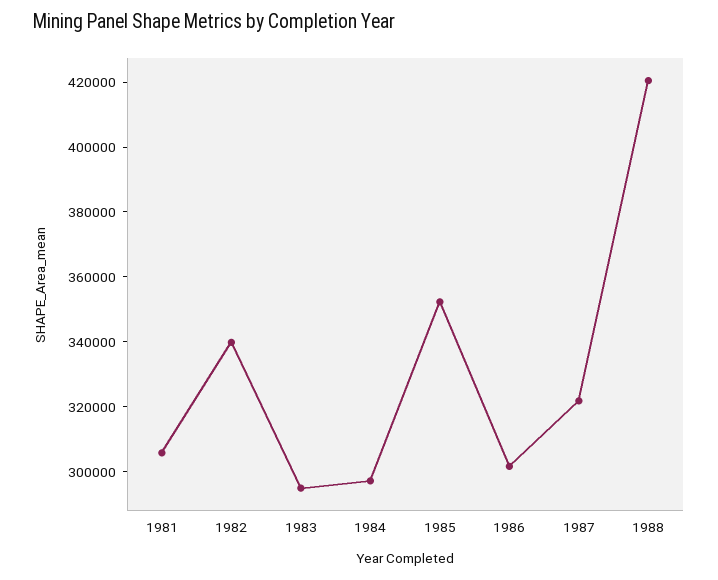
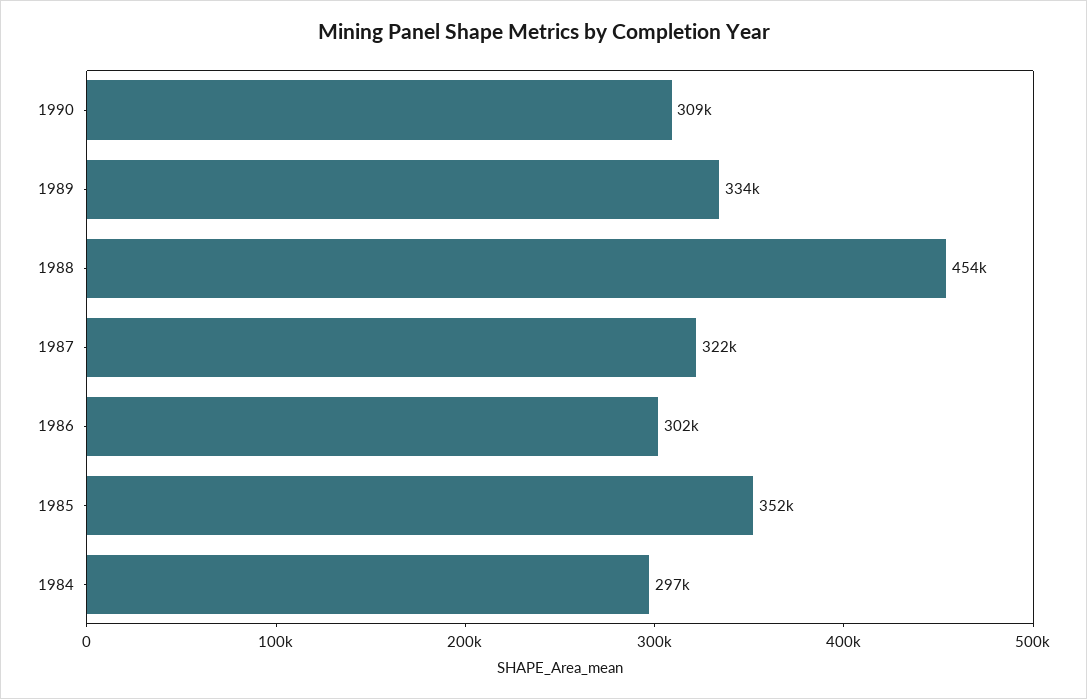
1981: 305000 -> none
1982: 340000 -> none
1983: 295000 -> none
1988: 420000 -> 454000
1990: none -> 309000
1989: none -> 334000

